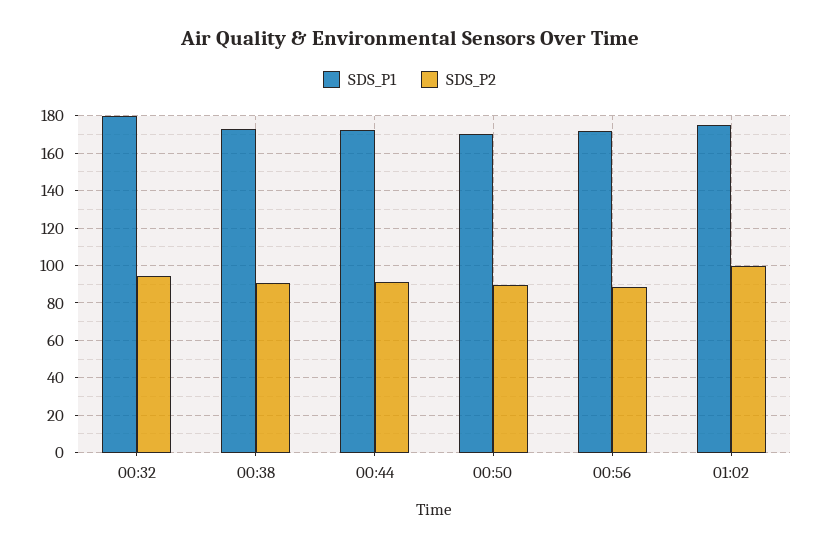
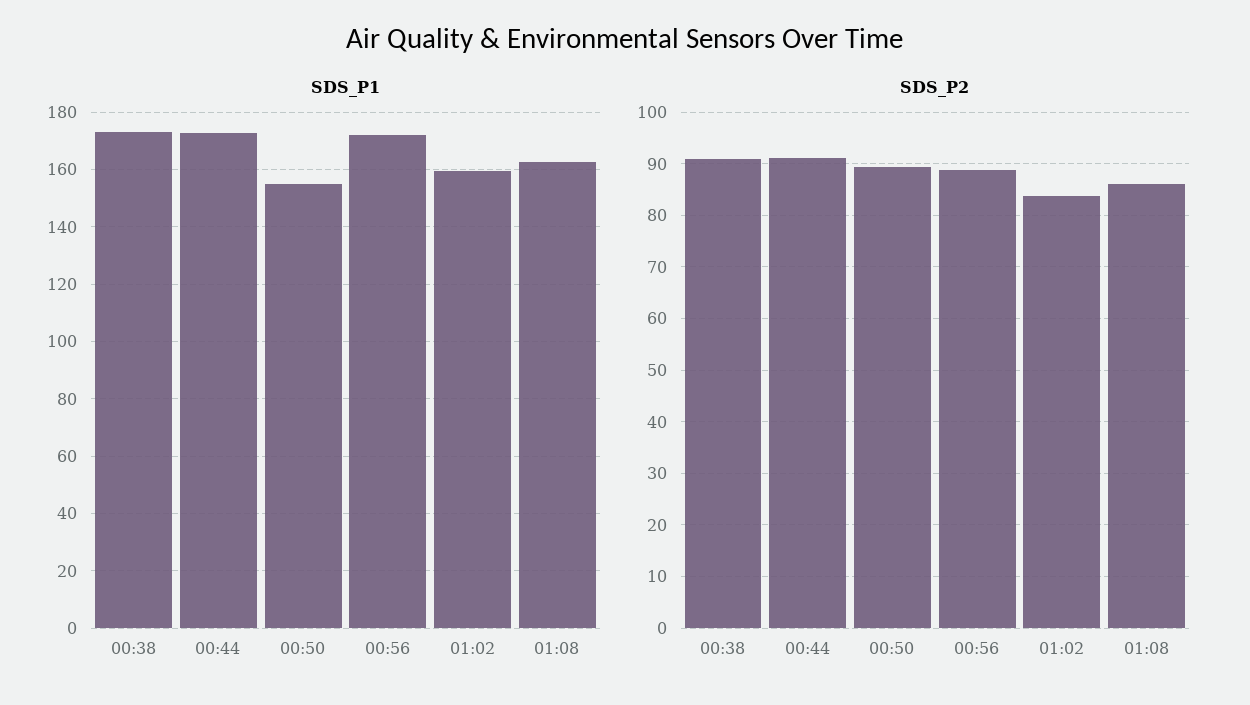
SDS_P1, 00:32: 180 -> none
SDS_P2, 00:32: 95 -> none
SDS_P1, 00:50: 170 -> 155
SDS_P1, 01:02: 175 -> 160
SDS_P2, 01:02: 100 -> 84
SDS_P1, 01:08: none -> 162.5
SDS_P2, 01:08: none -> 86

